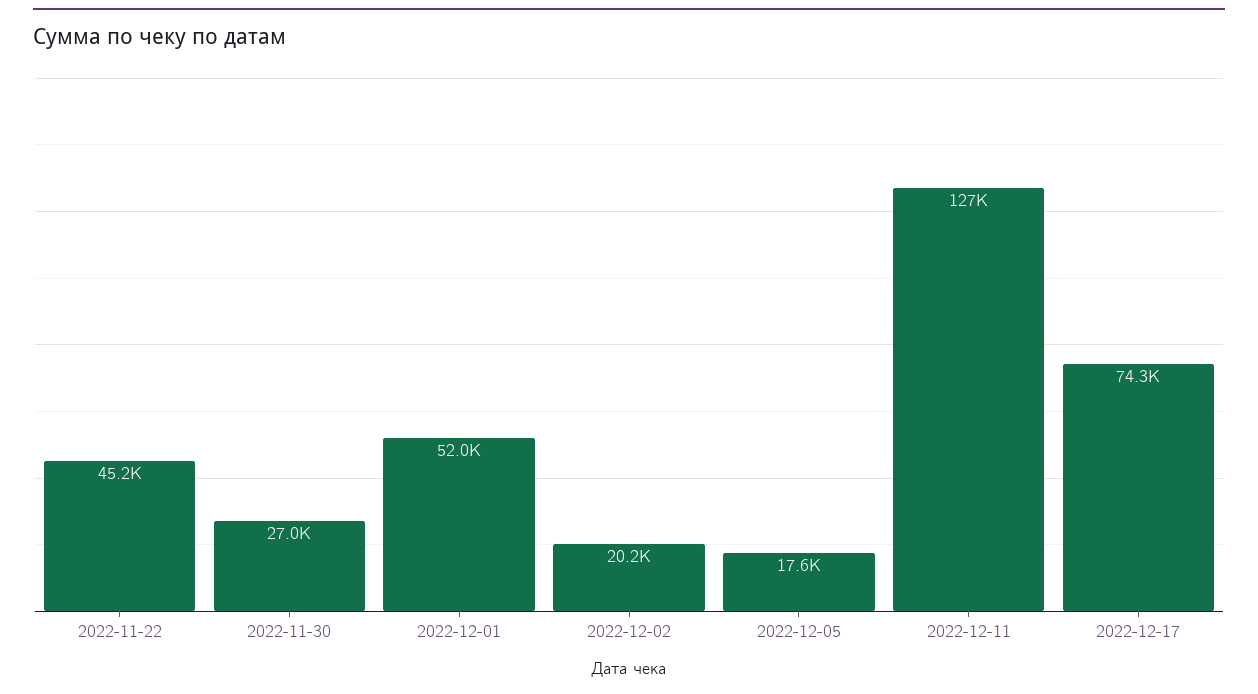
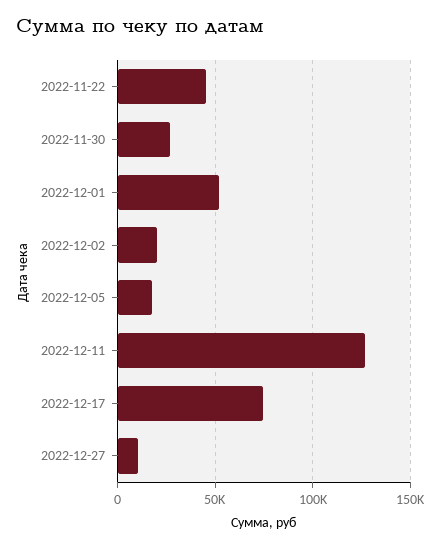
2022-12-27: none -> 10000

